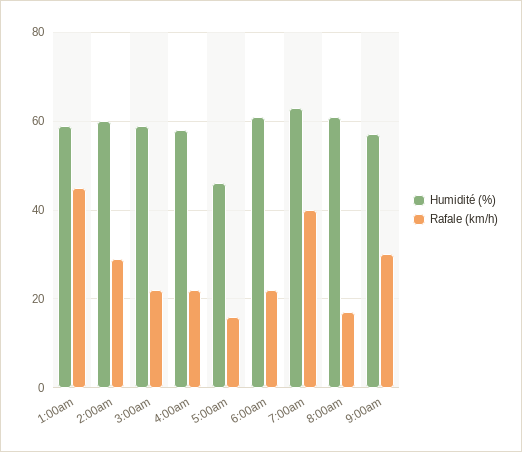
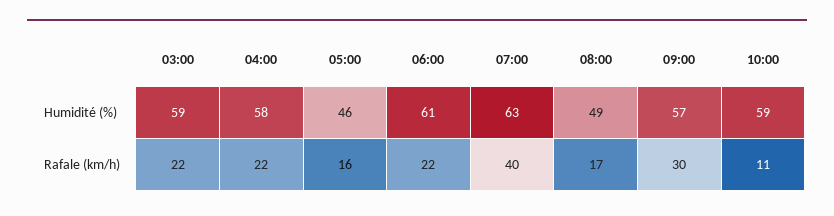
Humidité (%), 1:00am: 60 -> none
Rafale (km/h), 1:00am: 45 -> none
Humidité (%), 2:00am: 60 -> none
Rafale (km/h), 2:00am: 30 -> none
Humidité (%), 8:00am: 60 -> 49
Humidité (%), 10:00: none -> 59
Rafale (km/h), 10:00: none -> 11

